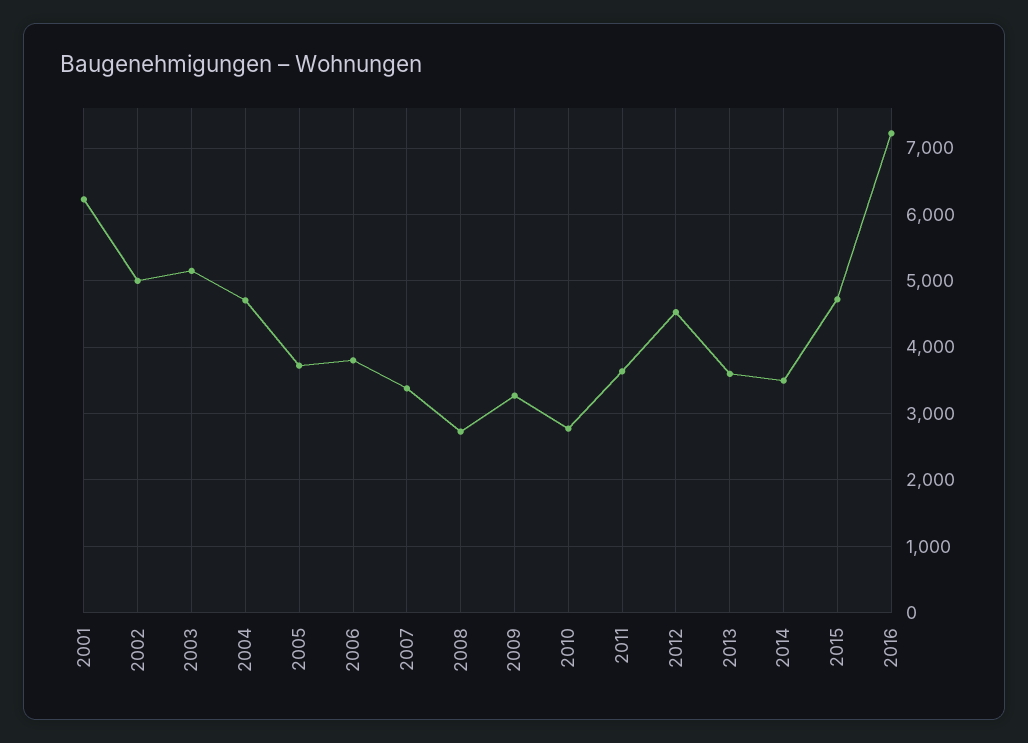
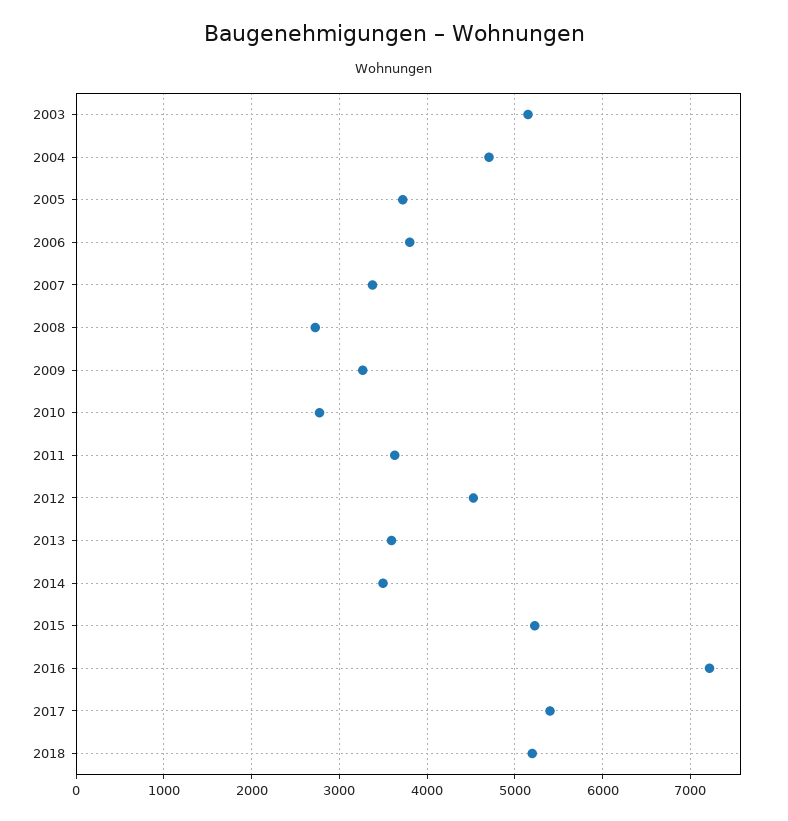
2001: 6200 -> none
2002: 5000 -> none
2015: 4700 -> 5200
2017: none -> 5400
2018: none -> 5200

